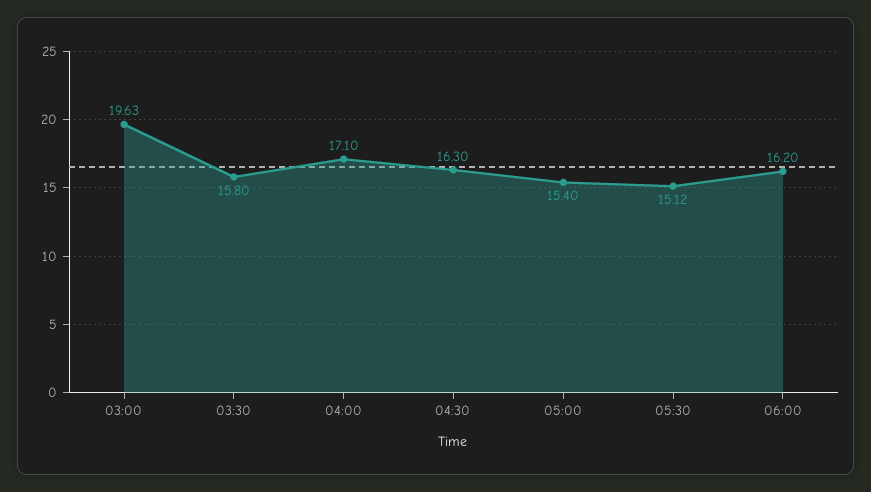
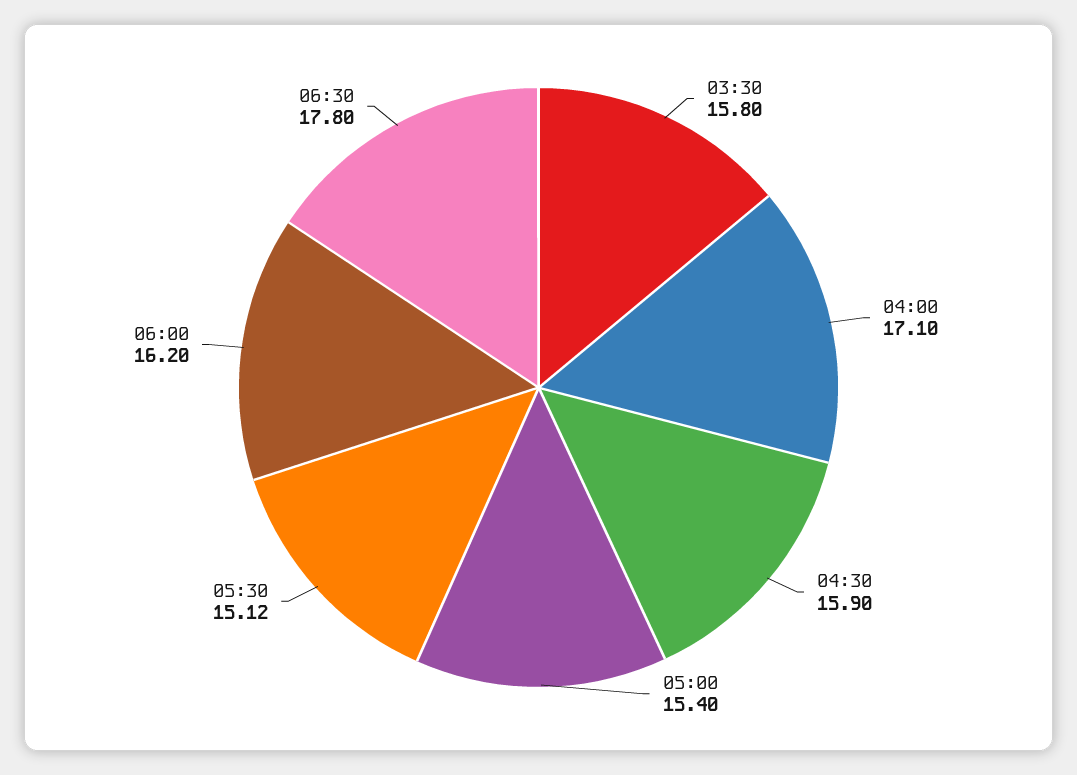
03:00: 19.63 -> none
04:30: 16.3 -> 15.9
06:30: none -> 17.8

